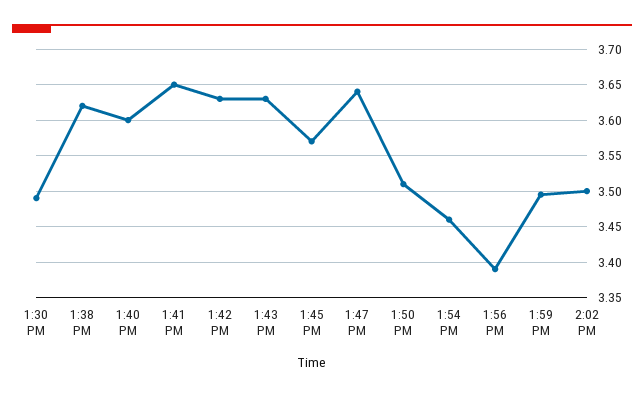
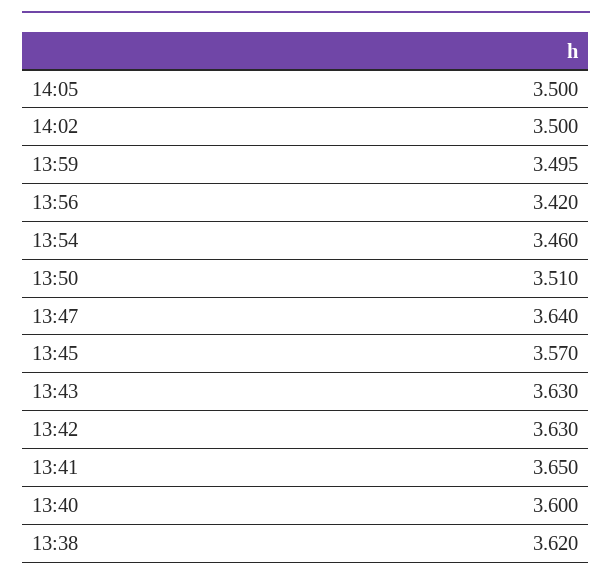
1:30 PM: 3.49 -> none
1:56 PM: 3.39 -> 3.42
14:05: none -> 3.5

